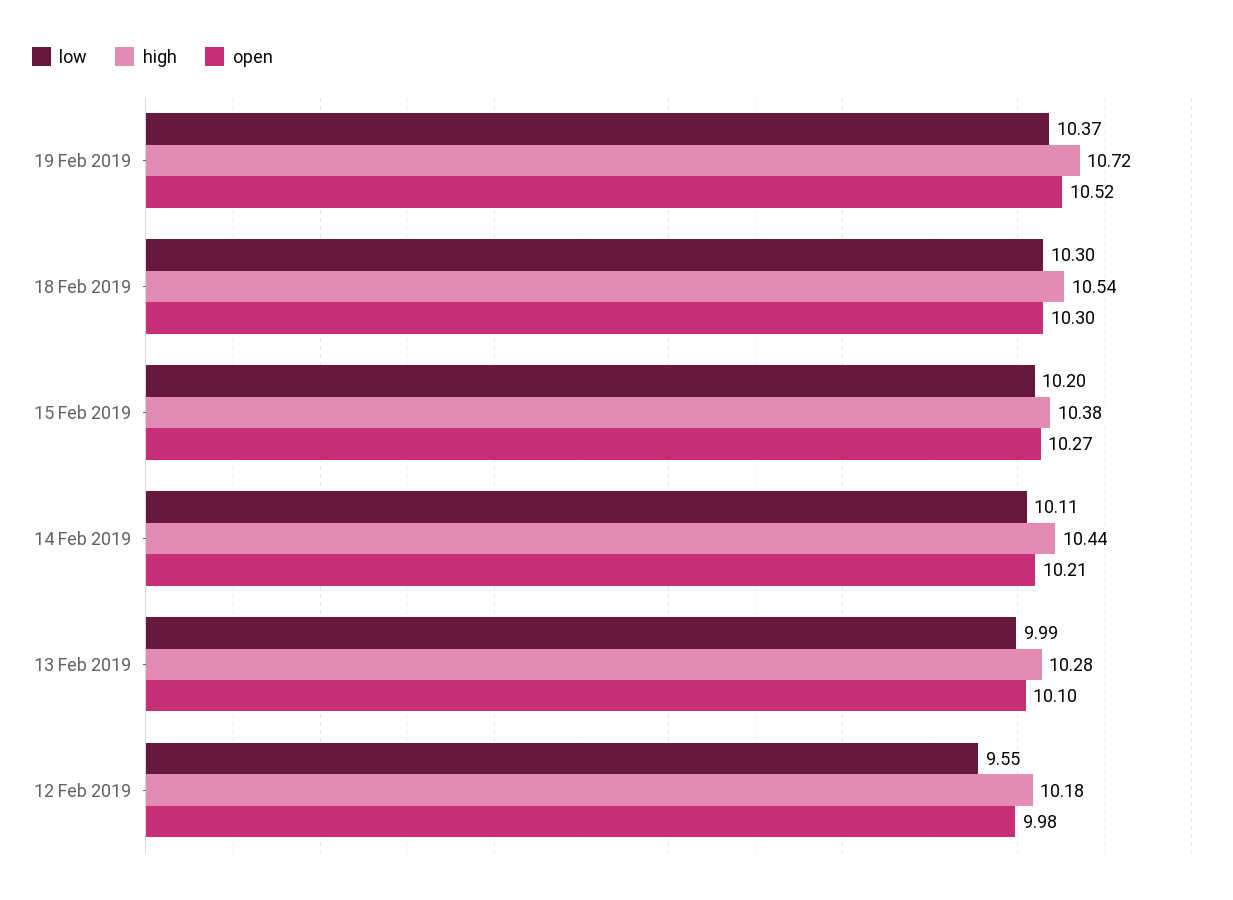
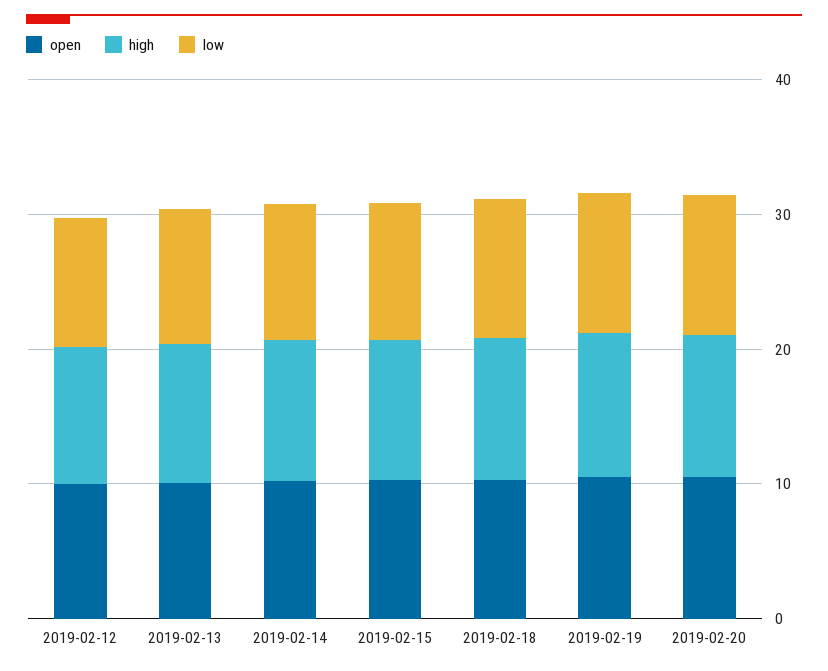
open, 2019-02-20: none -> 10
high, 2019-02-20: none -> 10
low, 2019-02-20: none -> 10

